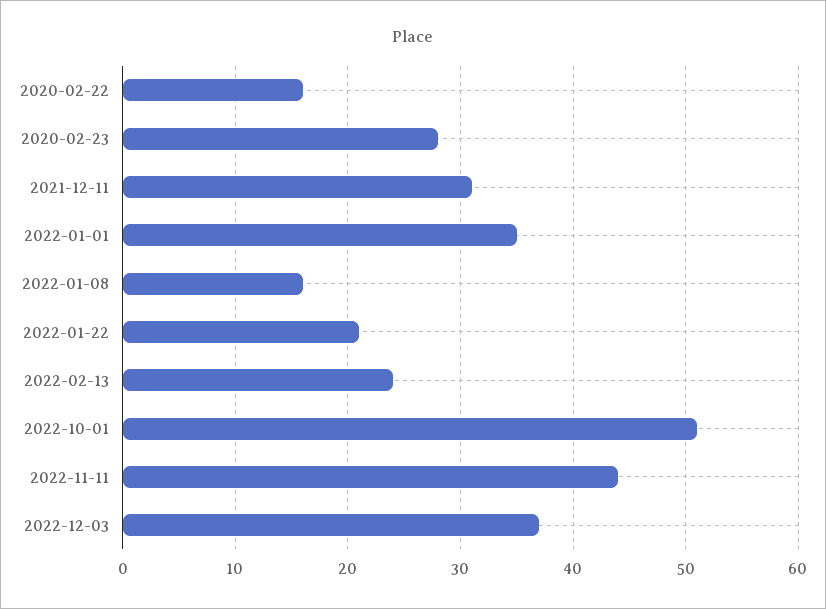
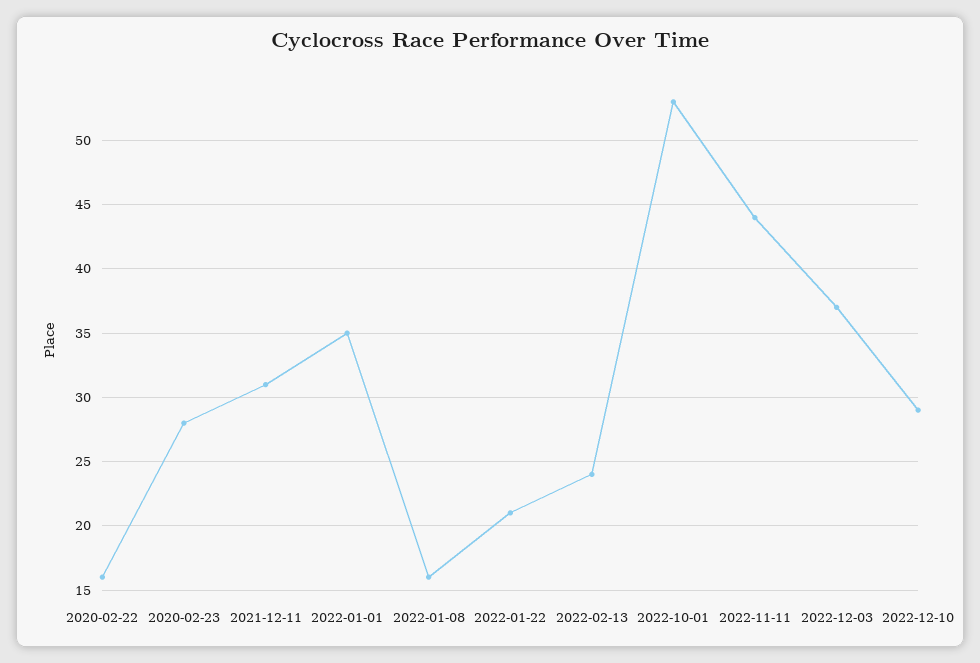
2022-10-01: 51 -> 53
2022-12-10: none -> 29

